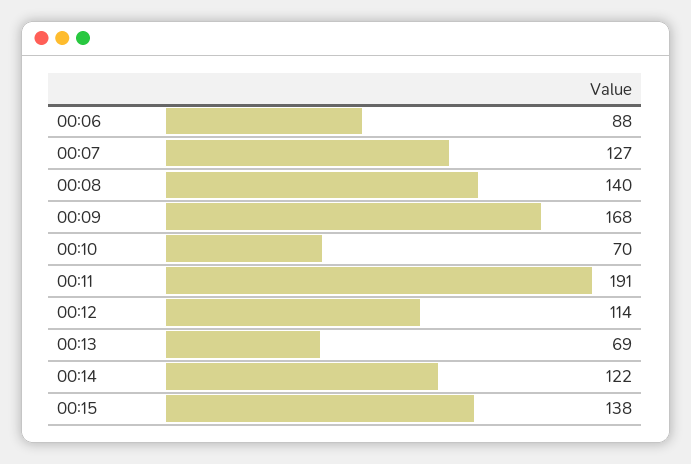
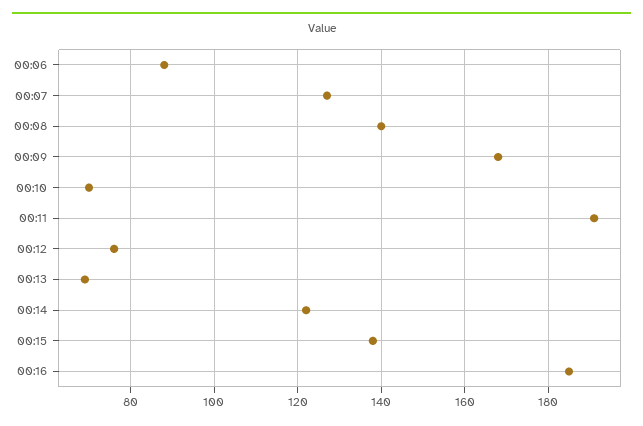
00:12: 114 -> 75
00:16: none -> 185

